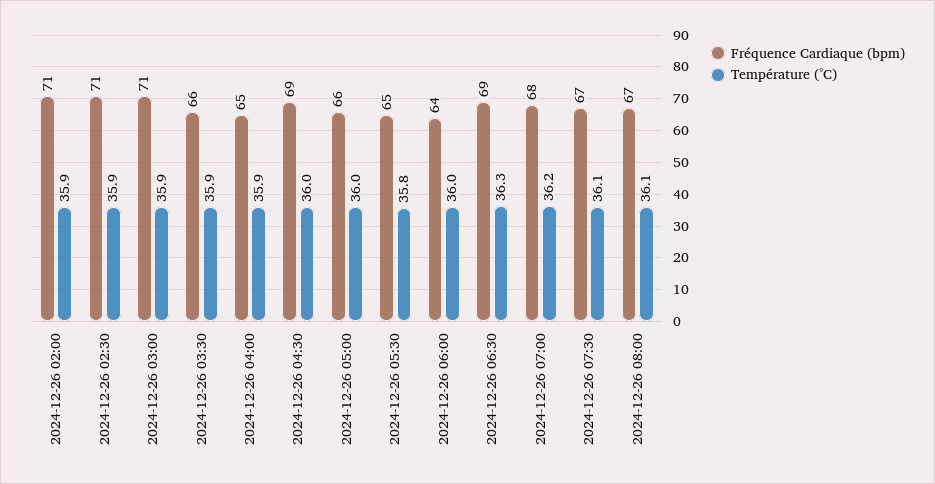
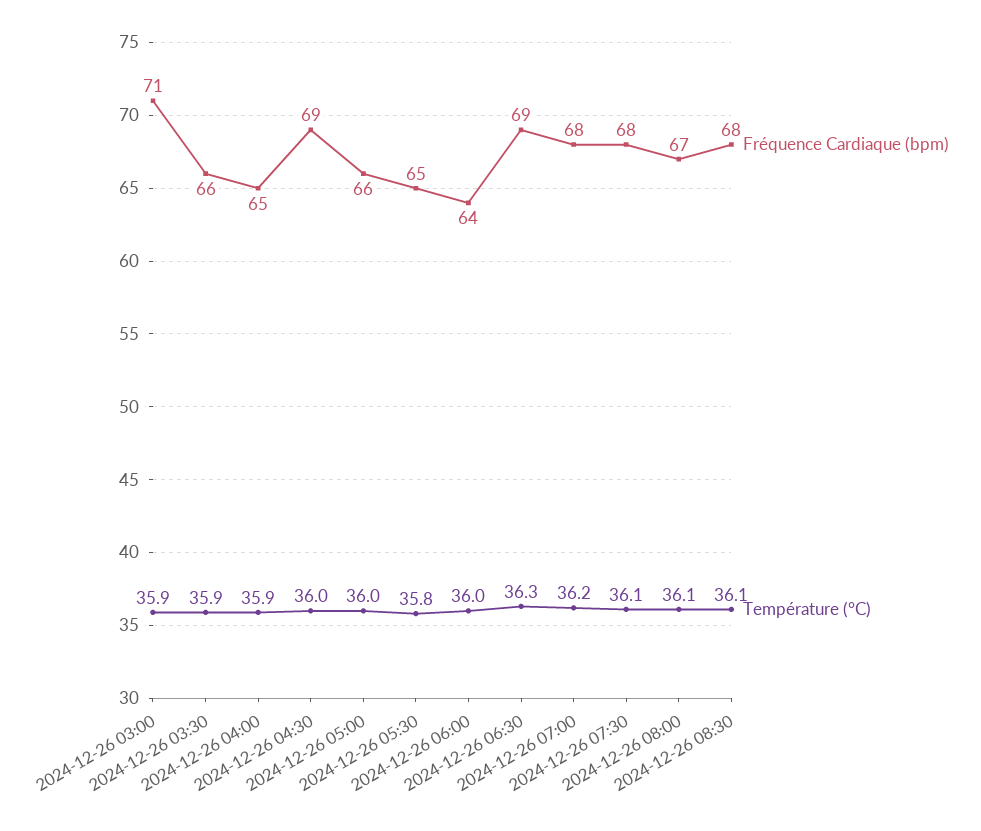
Fréquence Cardiaque (bpm), 2024-12-26 02:00: 71 -> none
Température (°C), 2024-12-26 02:00: 35.9 -> none
Fréquence Cardiaque (bpm), 2024-12-26 02:30: 71 -> none
Température (°C), 2024-12-26 02:30: 35.9 -> none
Fréquence Cardiaque (bpm), 2024-12-26 07:30: 67 -> 68
Fréquence Cardiaque (bpm), 2024-12-26 08:30: none -> 68
Température (°C), 2024-12-26 08:30: none -> 36.1

